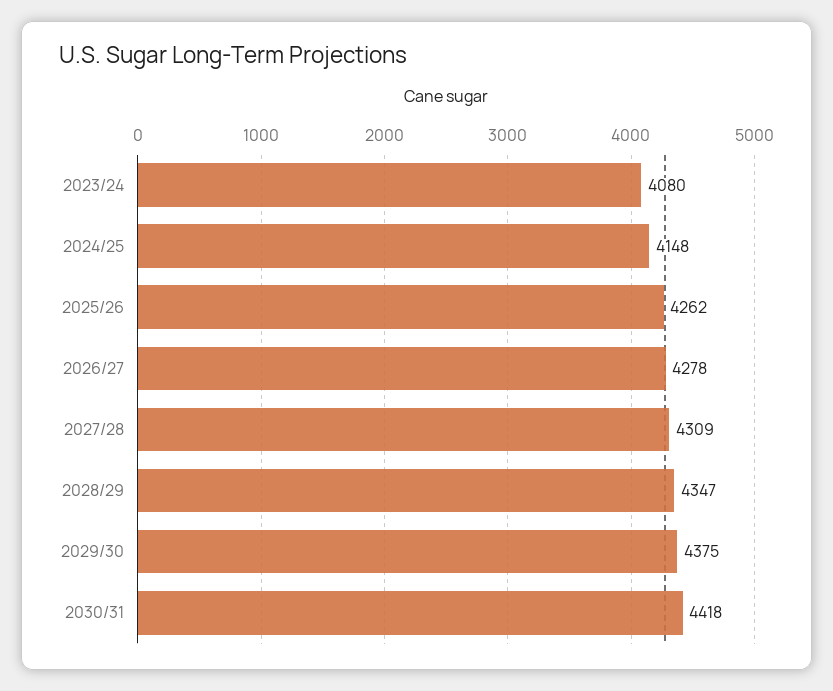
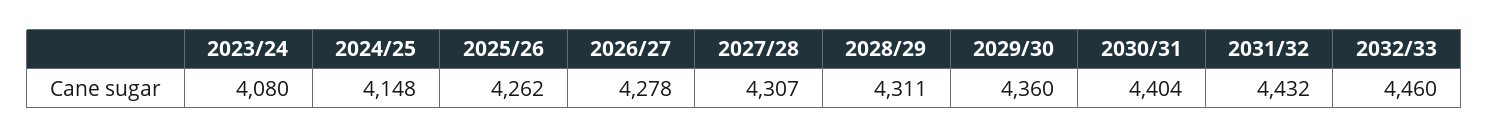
2027/28: 4309 -> 4307
2028/29: 4347 -> 4311
2029/30: 4375 -> 4360
2030/31: 4418 -> 4404
2031/32: none -> 4432
2032/33: none -> 4460

